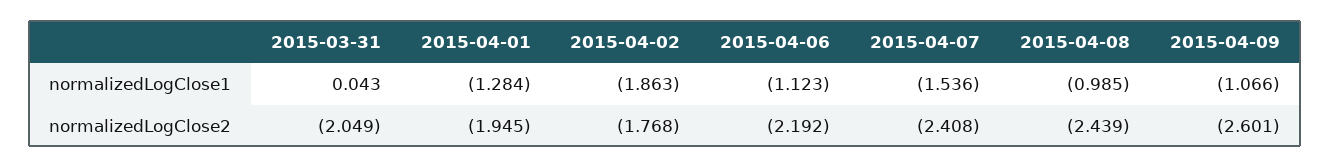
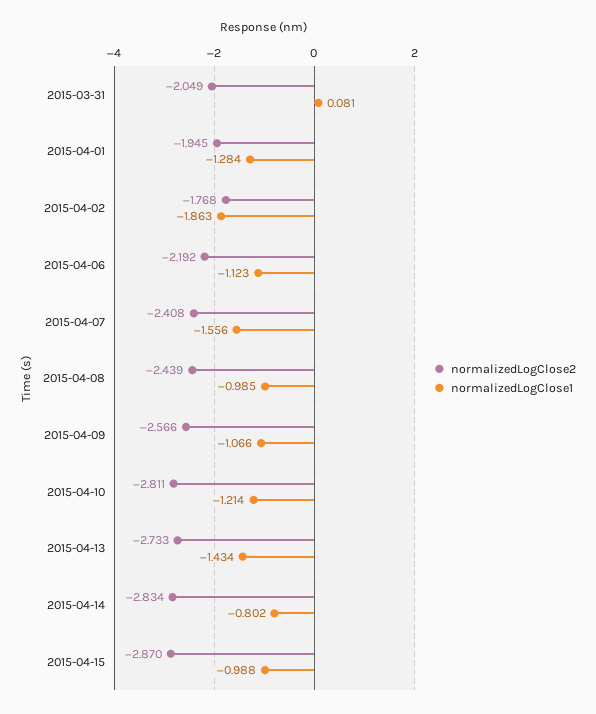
normalizedLogClose1, 2015-03-31: 0.043 -> 0.081
normalizedLogClose1, 2015-04-07: -1.536 -> -1.556
normalizedLogClose2, 2015-04-09: -2.601 -> -2.566
normalizedLogClose2, 2015-04-10: none -> -2.811
normalizedLogClose1, 2015-04-10: none -> -1.214
normalizedLogClose2, 2015-04-13: none -> -2.733
normalizedLogClose1, 2015-04-13: none -> -1.434
normalizedLogClose2, 2015-04-14: none -> -2.834
normalizedLogClose1, 2015-04-14: none -> -0.802
normalizedLogClose2, 2015-04-15: none -> -2.87
normalizedLogClose1, 2015-04-15: none -> -0.988

